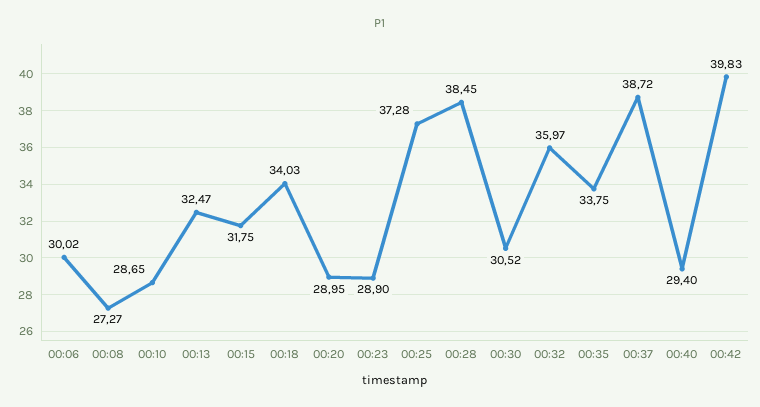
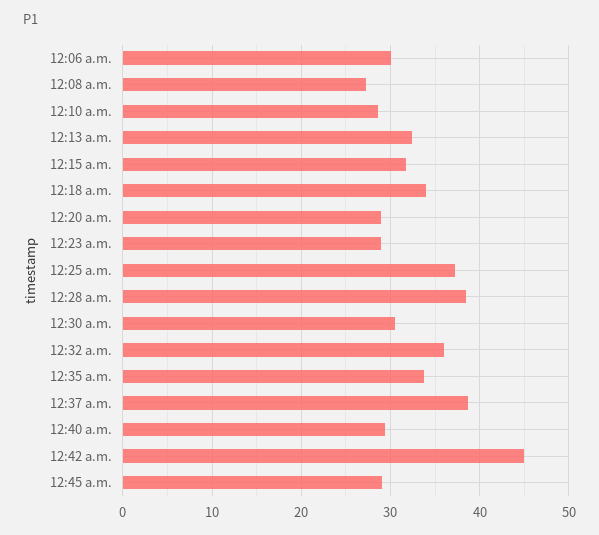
00:42: 39.83 -> 45
12:45 a.m.: none -> 29

